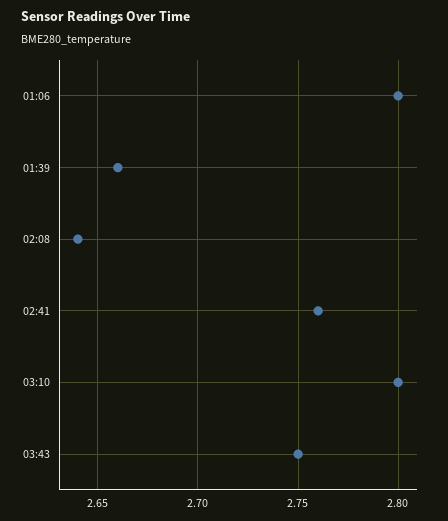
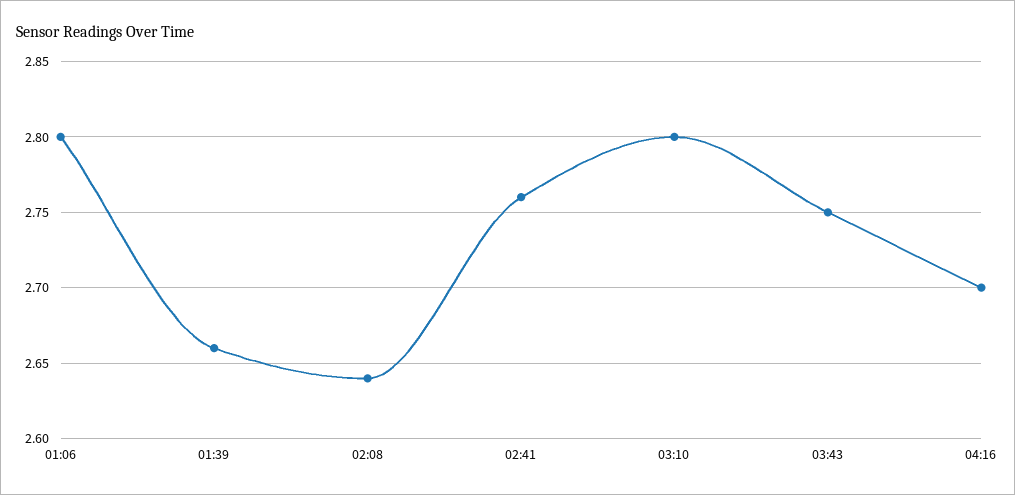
04:16: none -> 2.7

